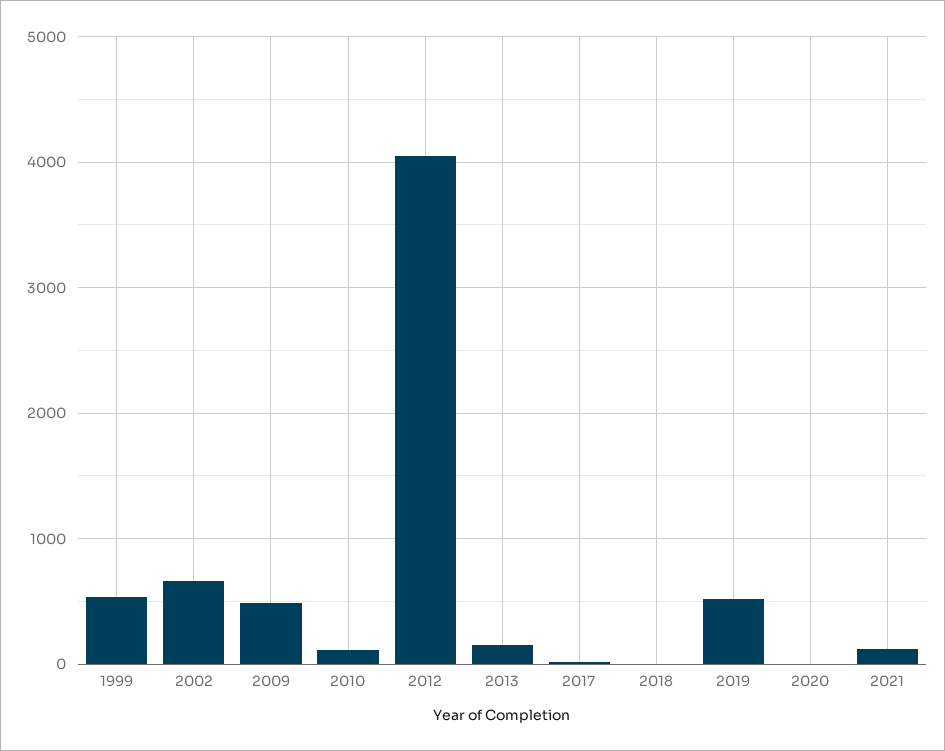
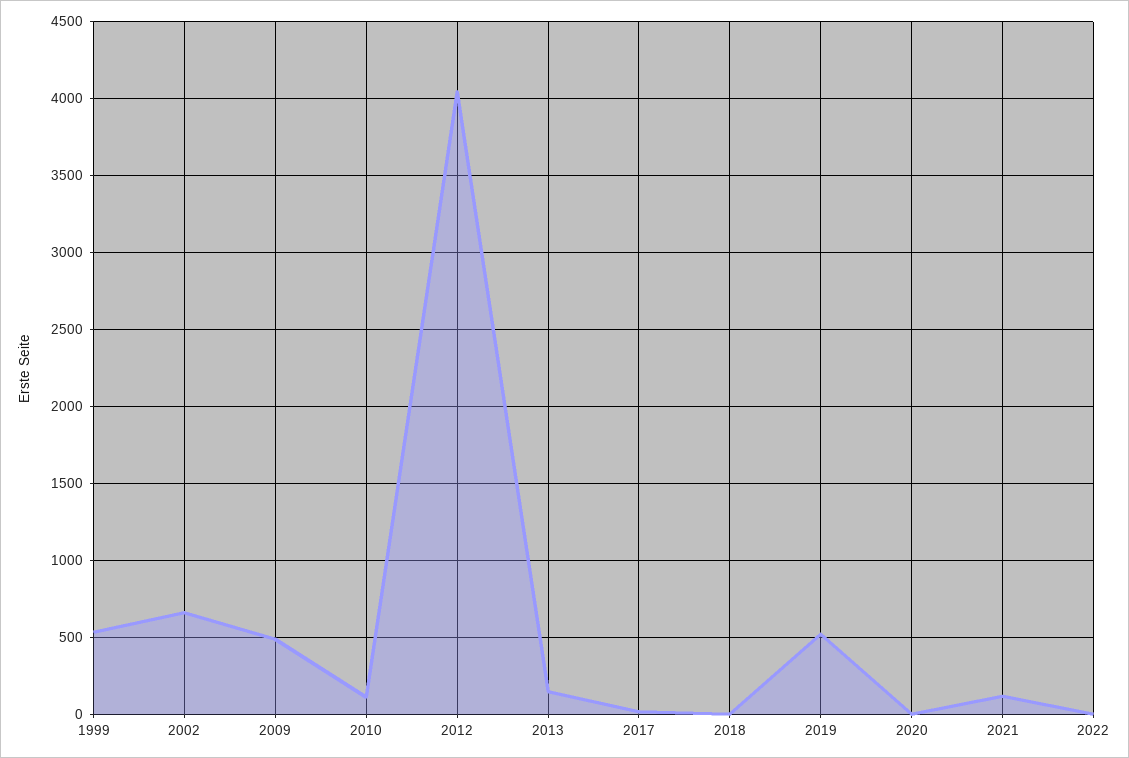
2022: none -> 0

